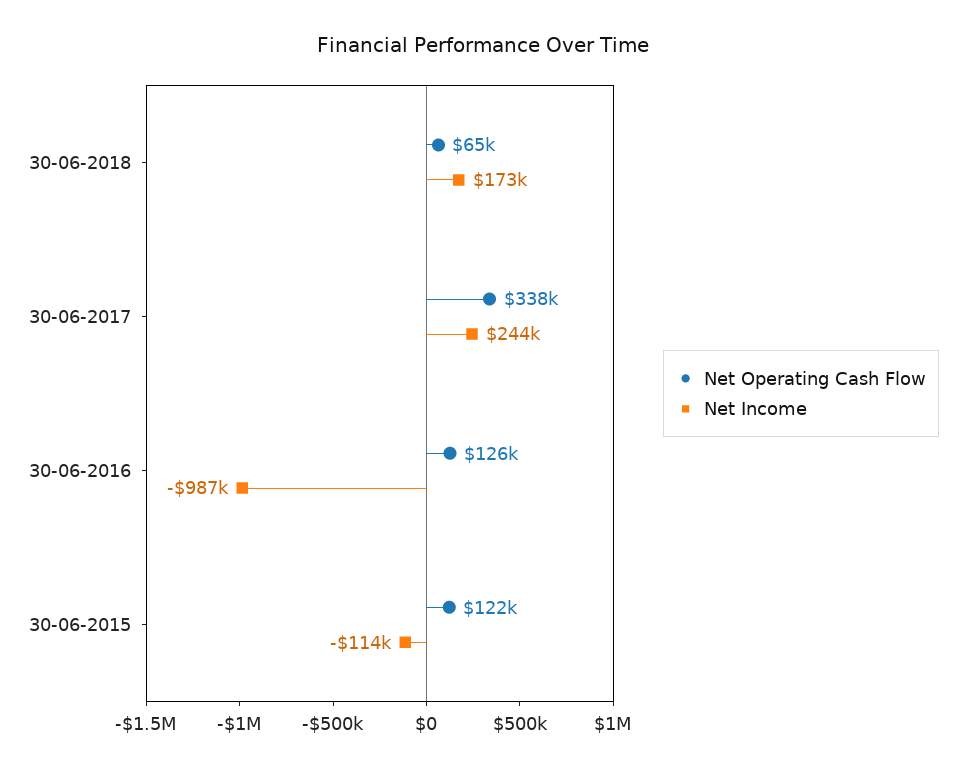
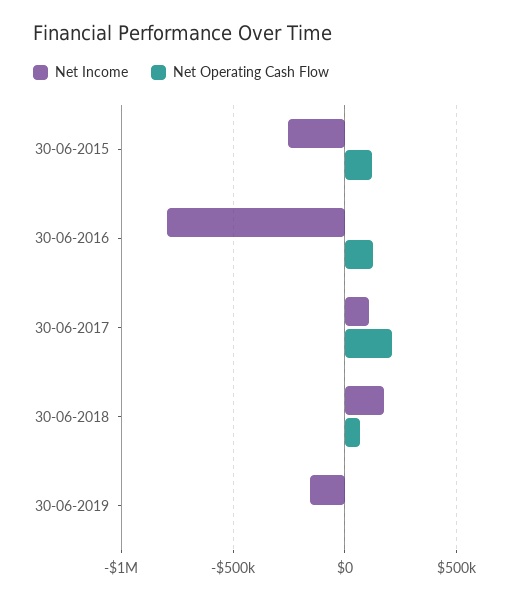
Net Operating Cash Flow, 30-06-2017: 338000 -> 200000
Net Income, 30-06-2017: 244000 -> 100000
Net Income, 30-06-2016: -987000 -> -800000
Net Income, 30-06-2015: -114000 -> -250000
Net Income, 30-06-2019: none -> -150000
Net Operating Cash Flow, 30-06-2019: none -> 0

